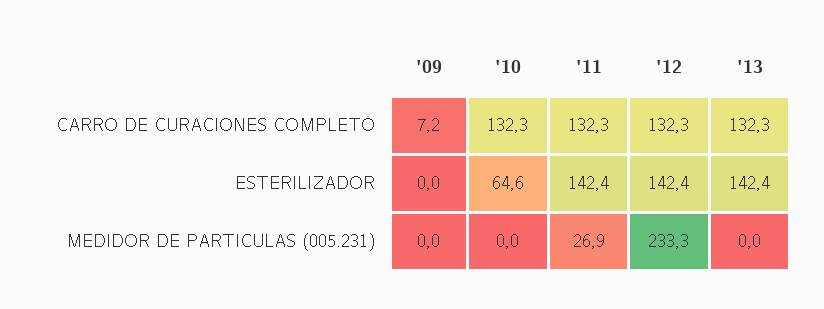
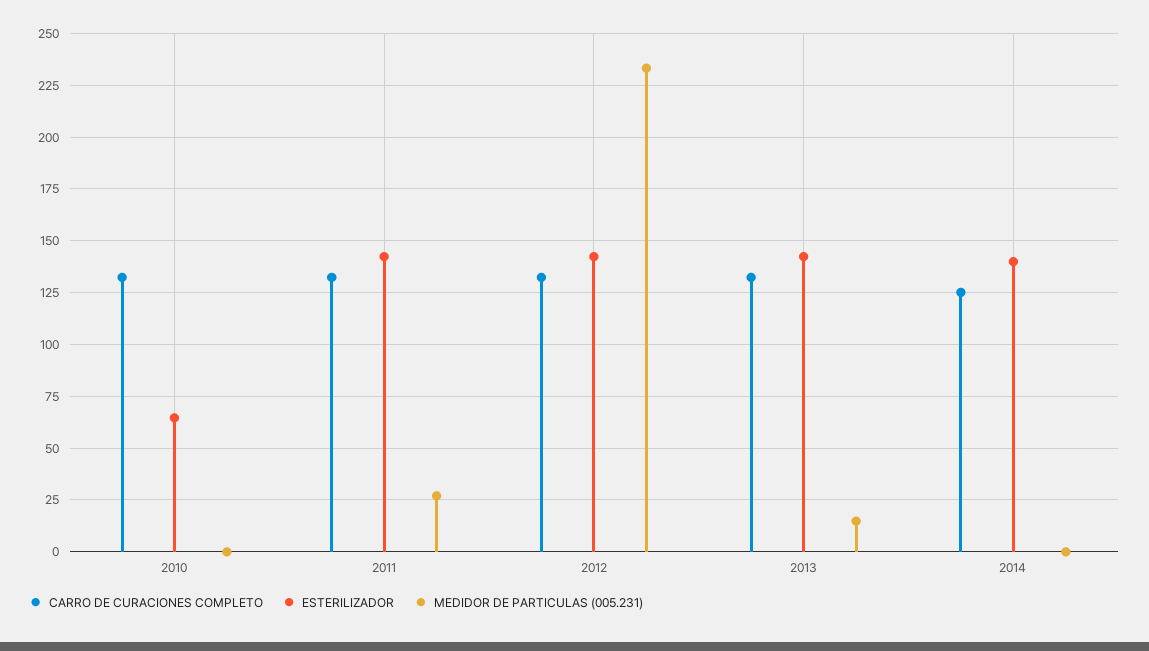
CARRO DE CURACIONES COMPLETO, '09: 7.2 -> none
ESTERILIZADOR, '09: 0 -> none
MEDIDOR DE PARTICULAS (005.231), '09: 0 -> none
MEDIDOR DE PARTICULAS (005.231), '13: 0 -> 15
CARRO DE CURACIONES COMPLETO, 2014: none -> 125
ESTERILIZADOR, 2014: none -> 140
MEDIDOR DE PARTICULAS (005.231), 2014: none -> 0

